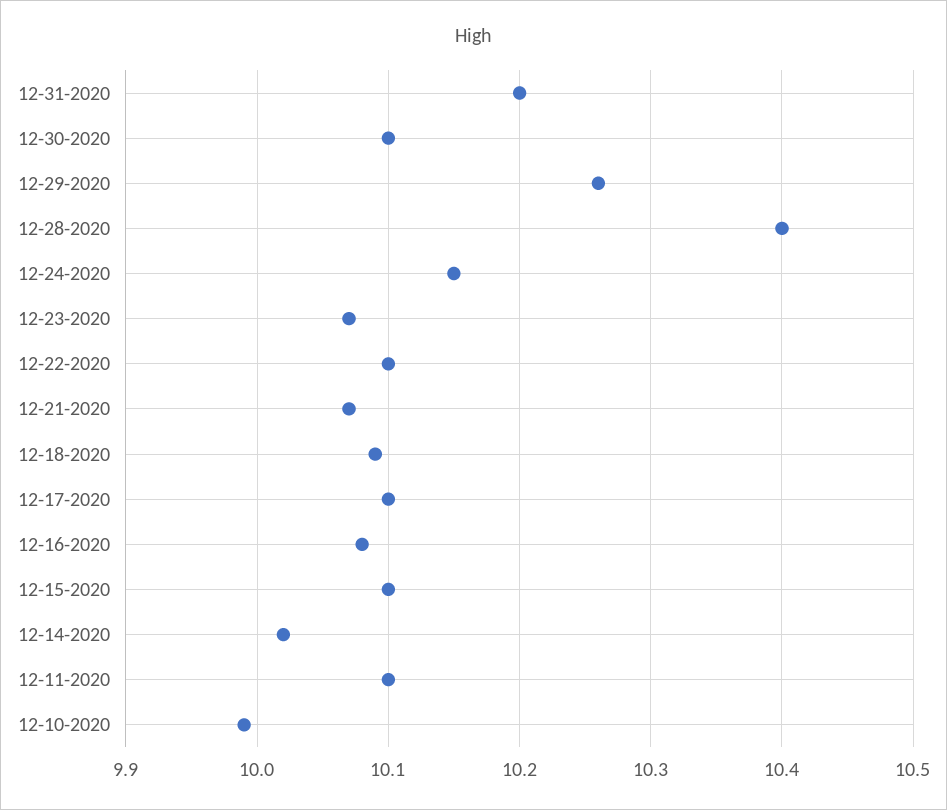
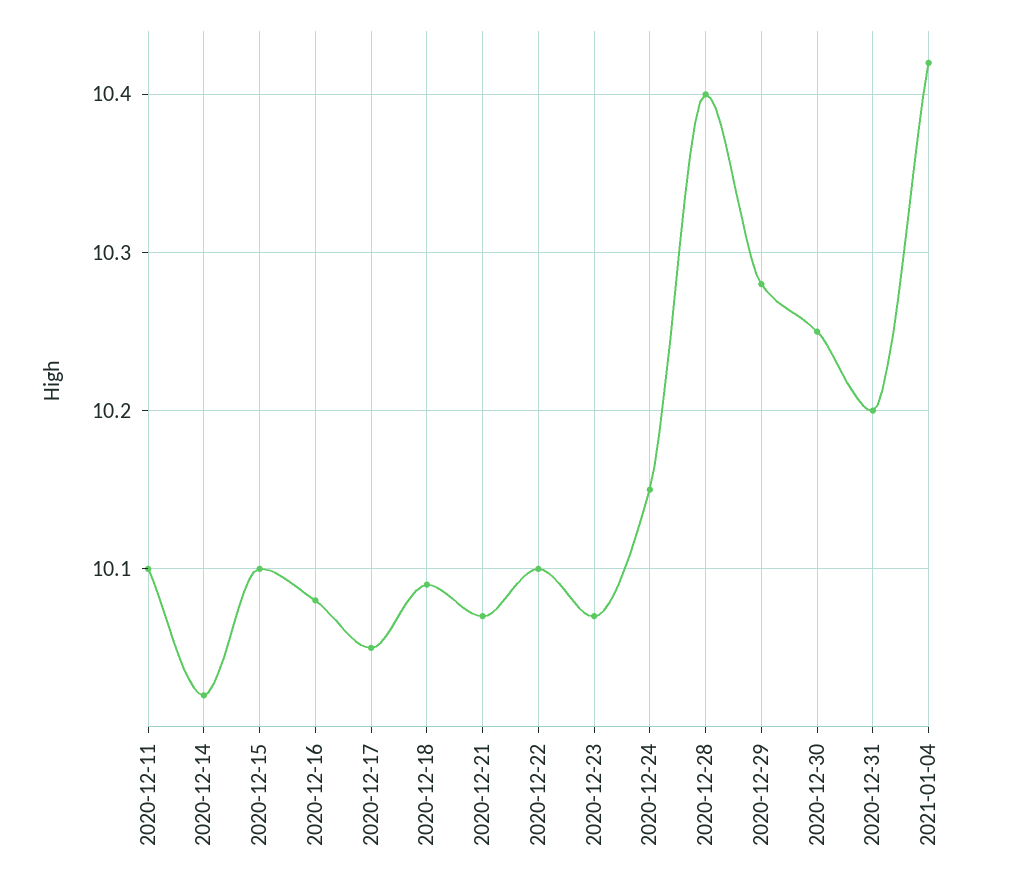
12-30-2020: 10.1 -> 10.25
12-29-2020: 10.26 -> 10.28
12-17-2020: 10.1 -> 10.05
12-10-2020: 9.99 -> none
2021-01-04: none -> 10.42

